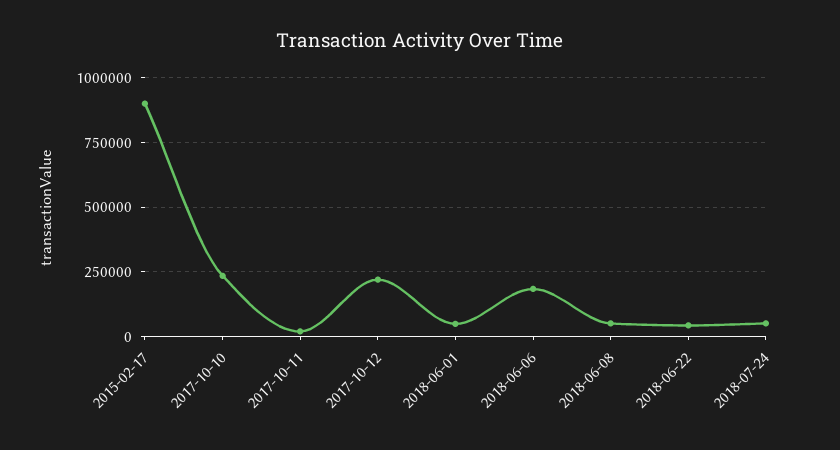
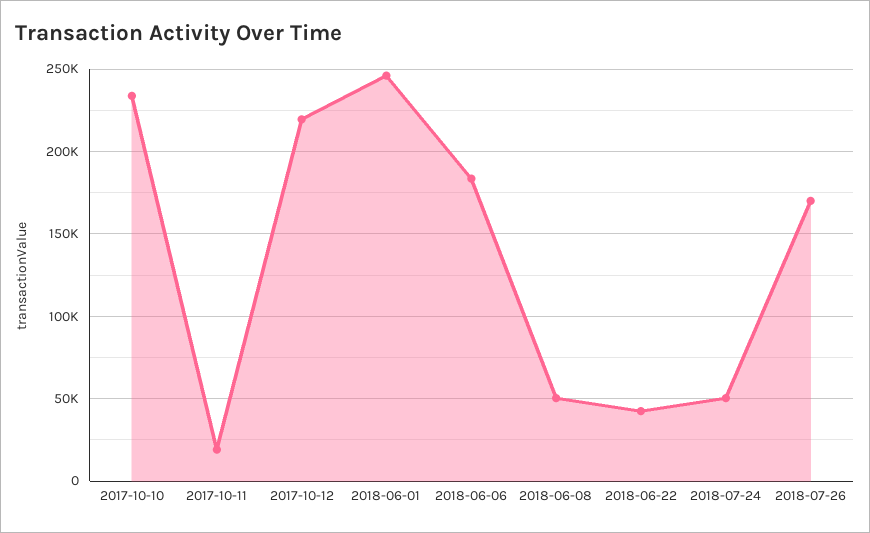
2015-02-17: 900000 -> none
2018-06-01: 50000 -> 245000
2018-07-26: none -> 170000

